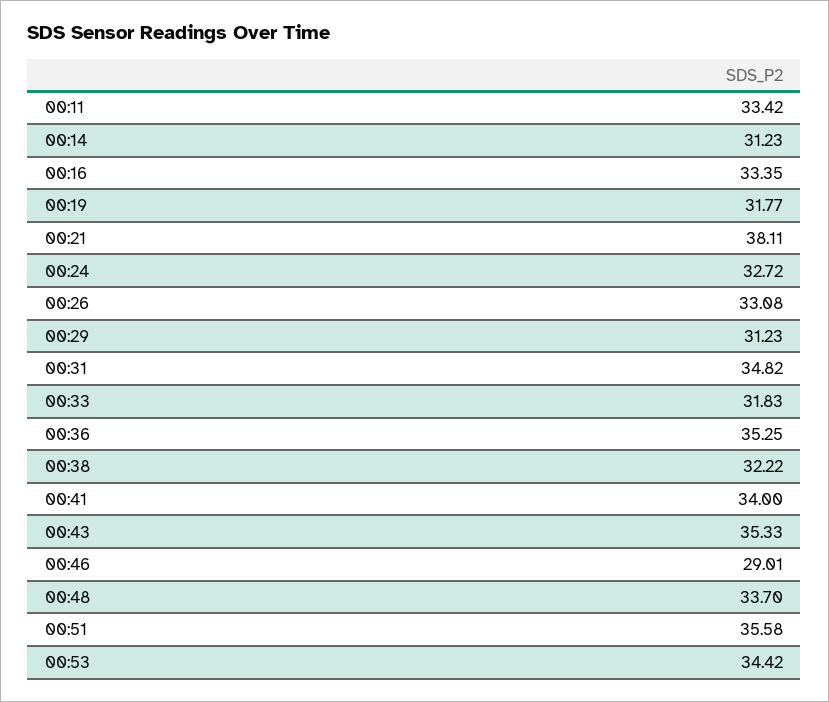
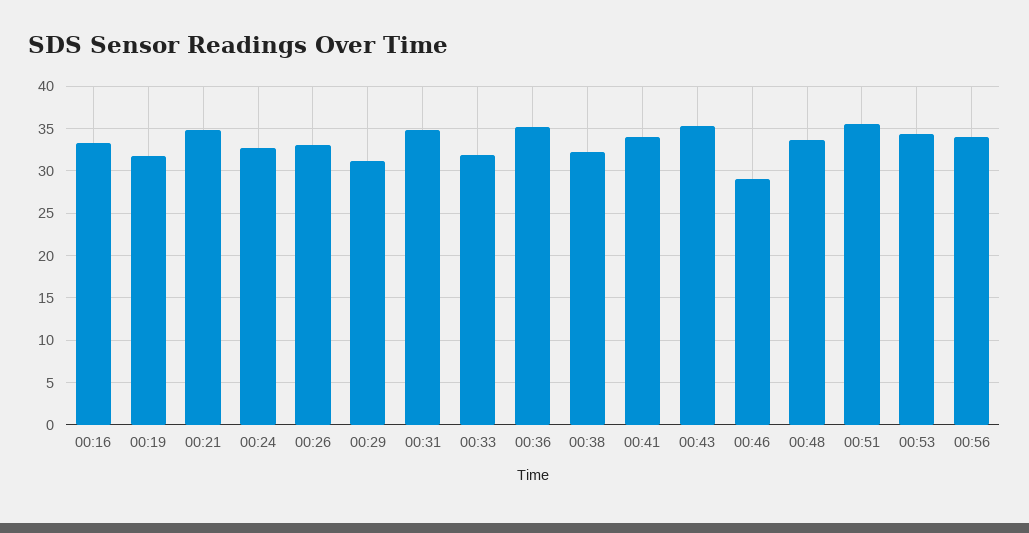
00:11: 33.42 -> none
00:14: 31.23 -> none
00:21: 38.11 -> 35
00:56: none -> 34

